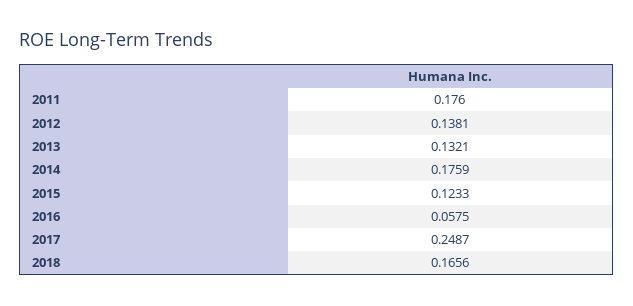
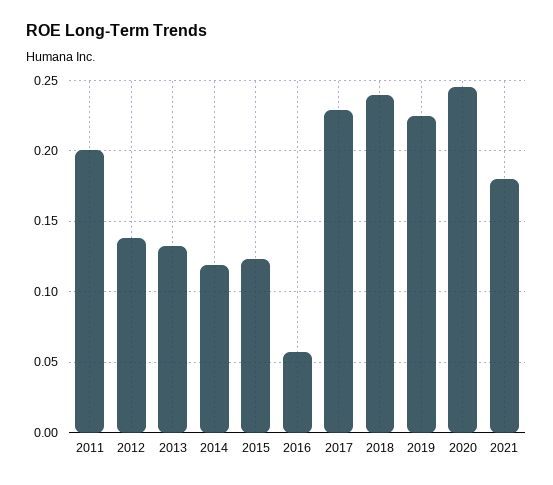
2011: 0.176 -> 0.2
2014: 0.1759 -> 0.12
2017: 0.2487 -> 0.23
2018: 0.1656 -> 0.24
2019: none -> 0.225
2020: none -> 0.245
2021: none -> 0.18

